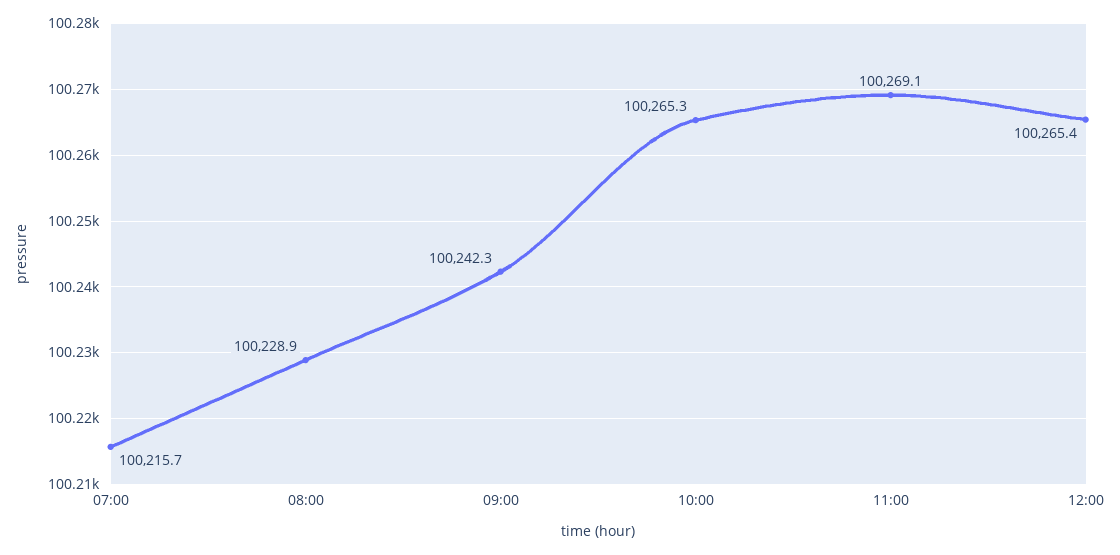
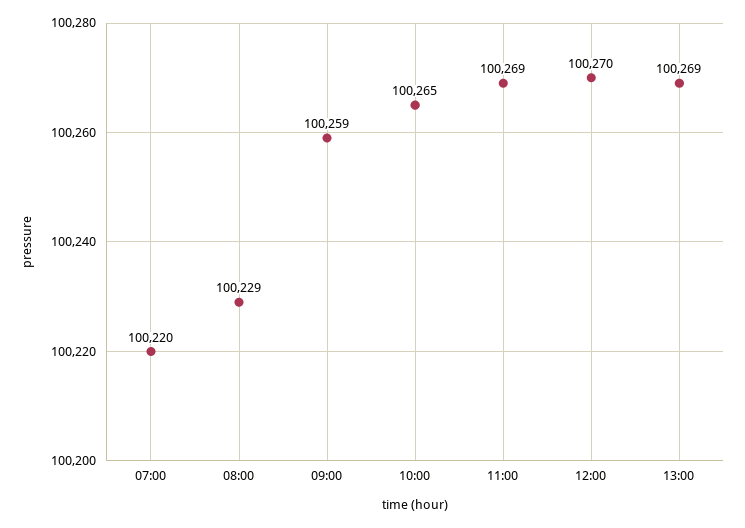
07:00: 100215.7 -> 100220
09:00: 100242.3 -> 100259
12:00: 100265.4 -> 100270
13:00: none -> 100269

